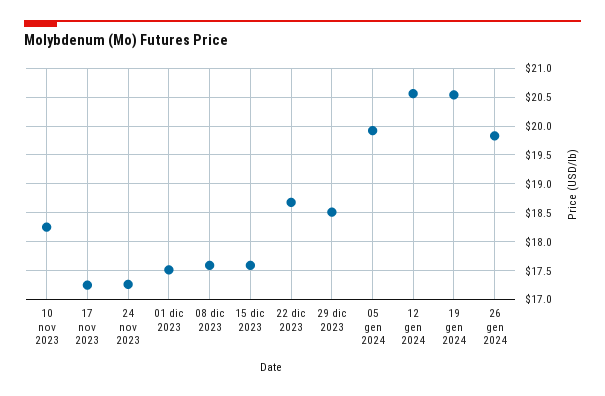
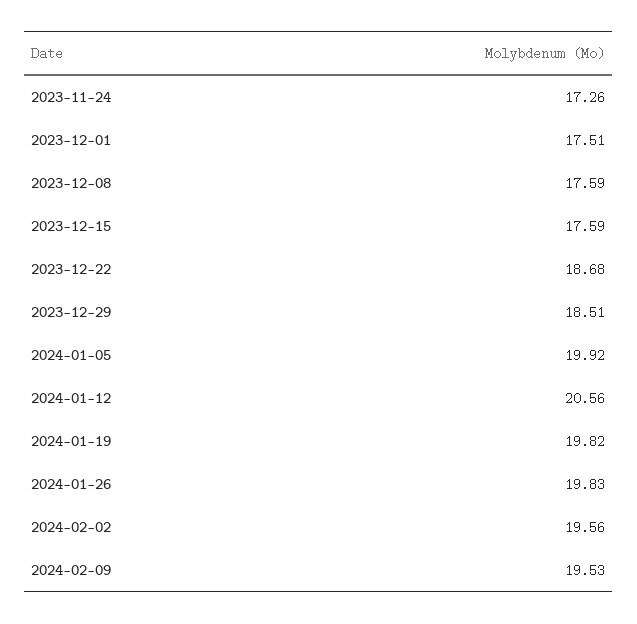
10 nov 2023: 18.25 -> none
17 nov 2023: 17.25 -> none
19 gen 2024: 20.5 -> 19.82
2024-02-02: none -> 19.56
2024-02-09: none -> 19.53

